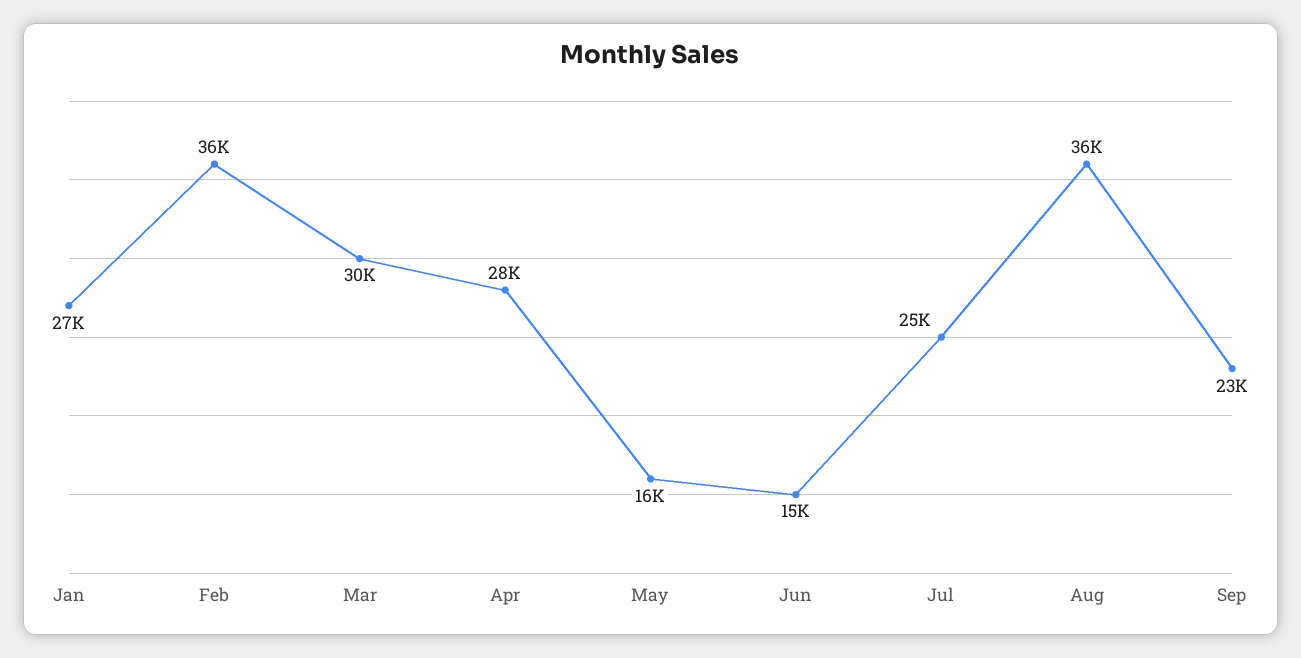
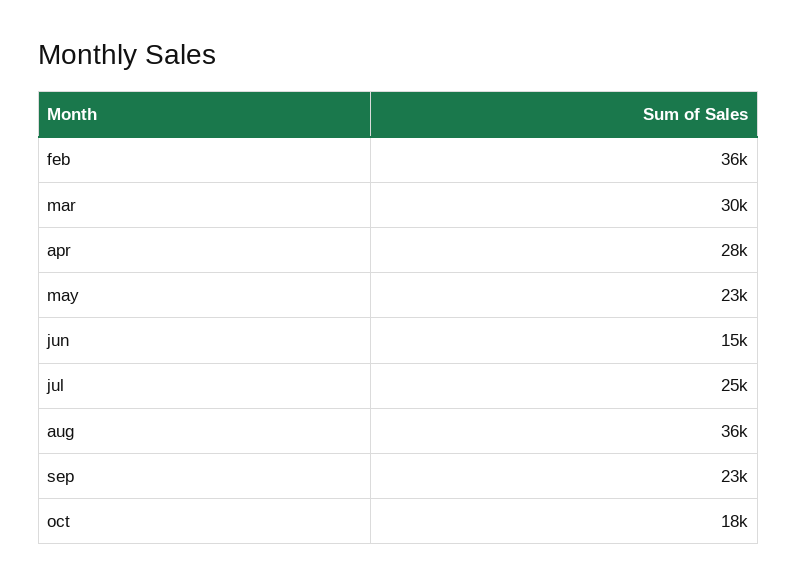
Jan: 27000 -> none
May: 16000 -> 23000
oct: none -> 18000

